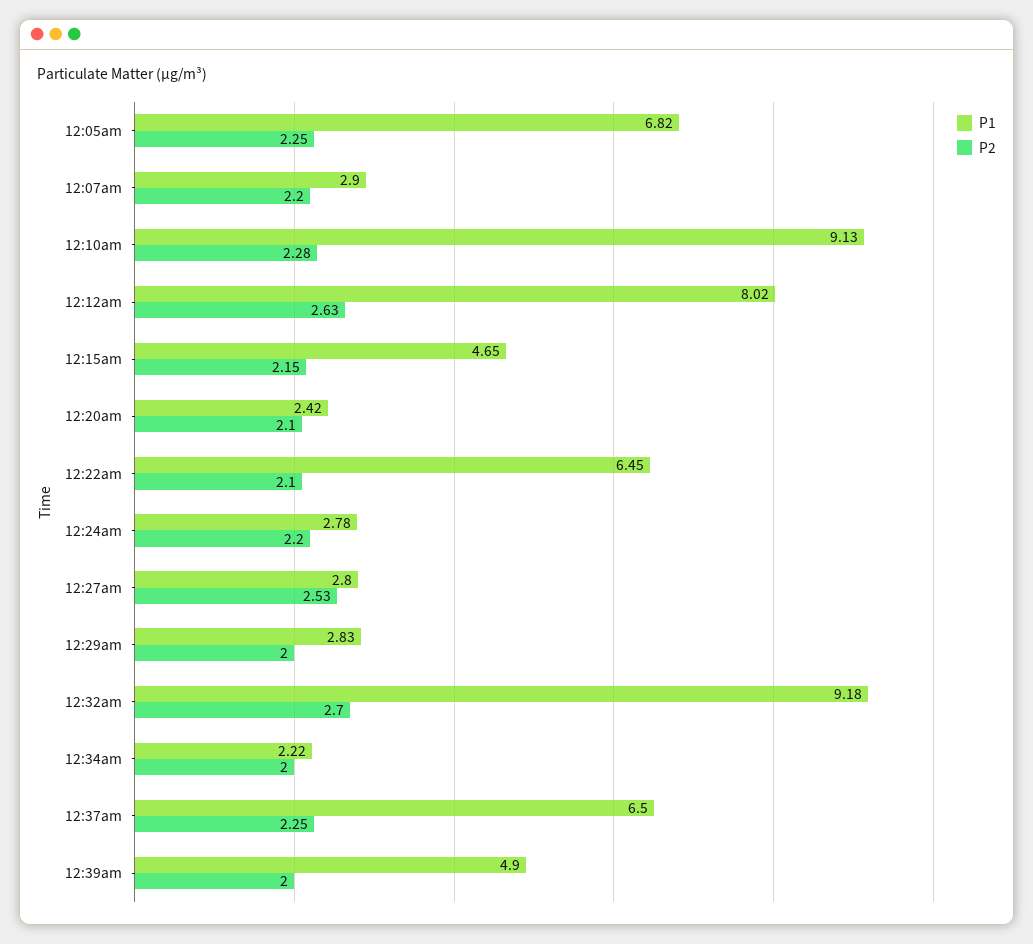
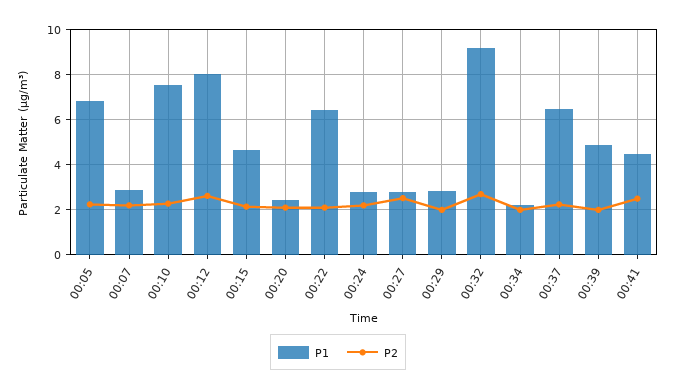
P1, 12:10am: 9.13 -> 7.5
P1, 00:41: none -> 4.5
P2, 00:41: none -> 2.5

